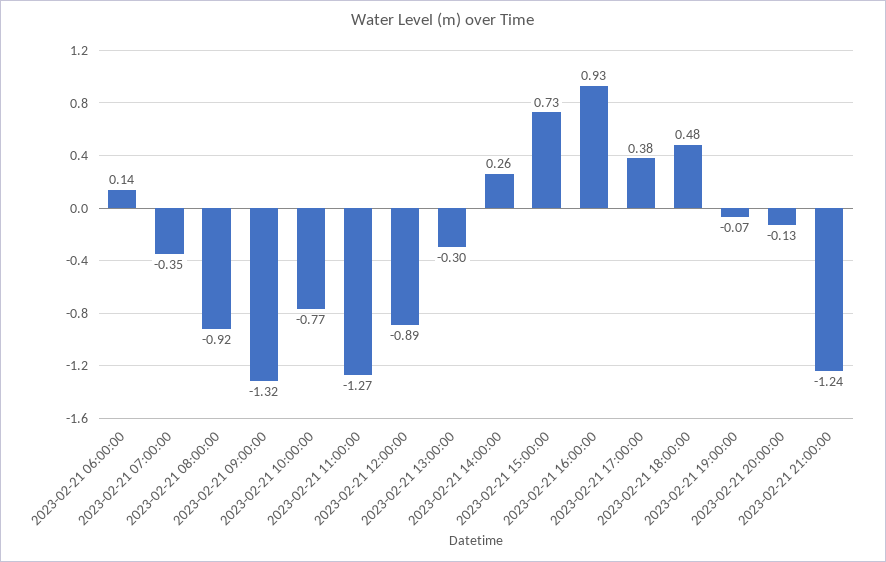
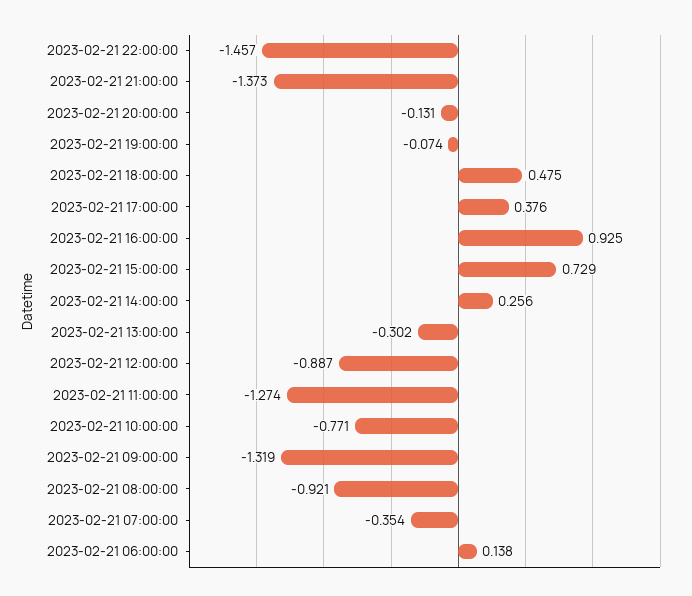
2023-02-21 21:00:00: -1.24 -> -1.373
2023-02-21 22:00:00: none -> -1.457

